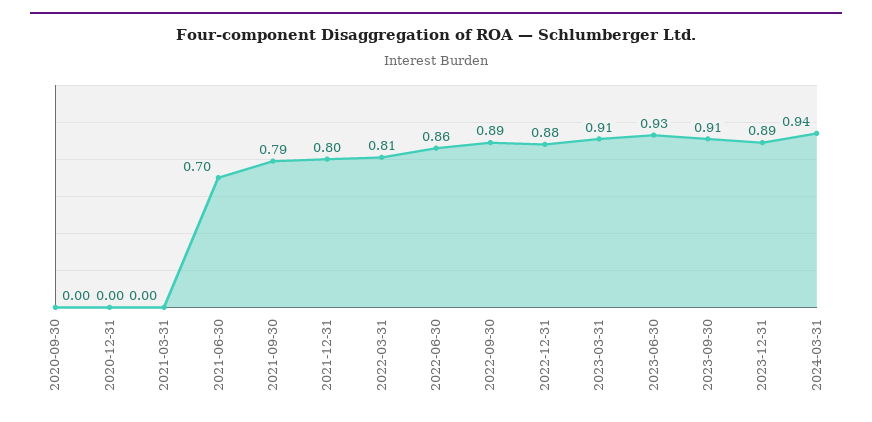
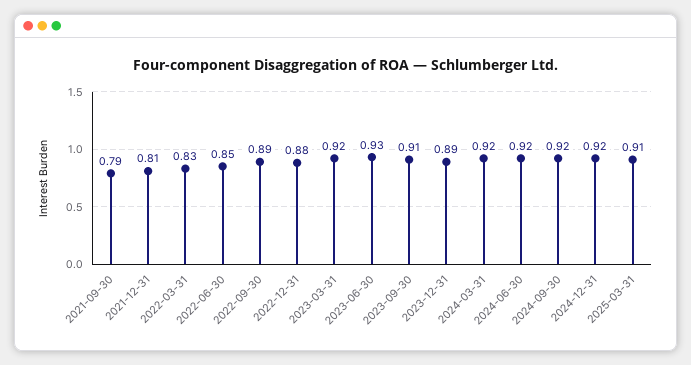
2020-09-30: 0 -> none
2020-12-31: 0 -> none
2021-03-31: 0 -> none
2021-06-30: 0.7 -> none
2021-12-31: 0.8 -> 0.81
2022-03-31: 0.81 -> 0.83
2022-06-30: 0.86 -> 0.85
2023-03-31: 0.91 -> 0.92
2024-03-31: 0.94 -> 0.92
2024-06-30: none -> 0.92
2024-09-30: none -> 0.92
2024-12-31: none -> 0.92
2025-03-31: none -> 0.91

